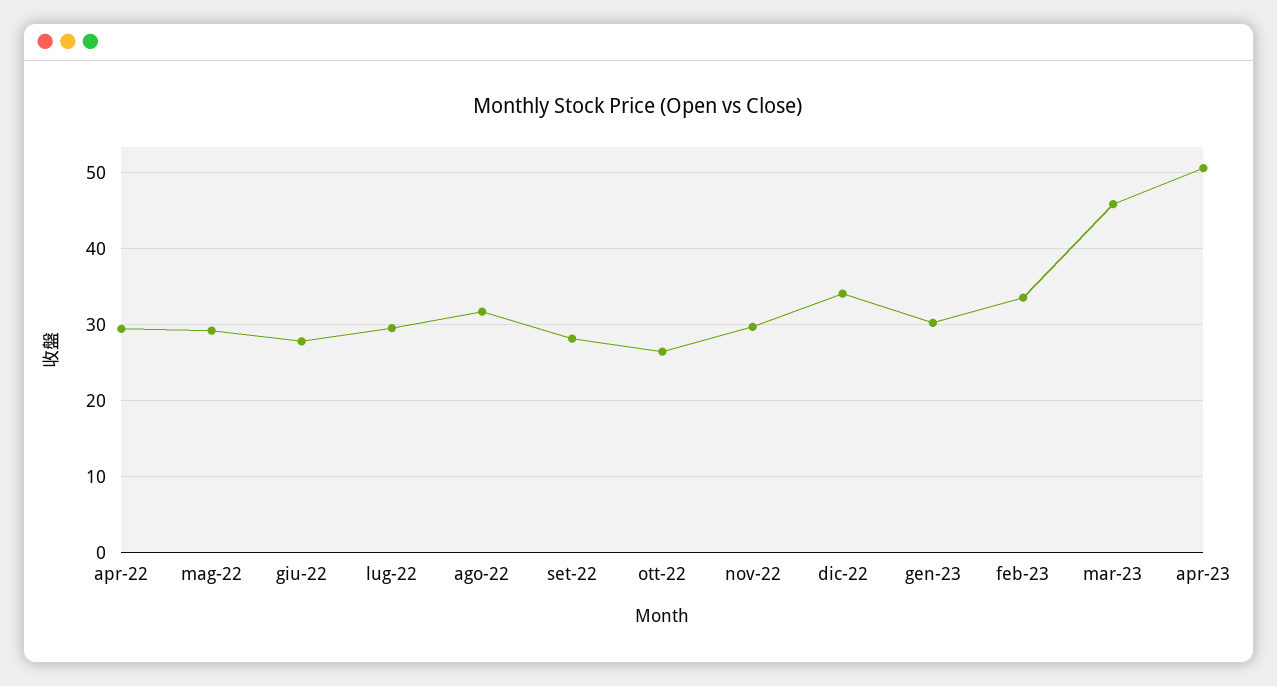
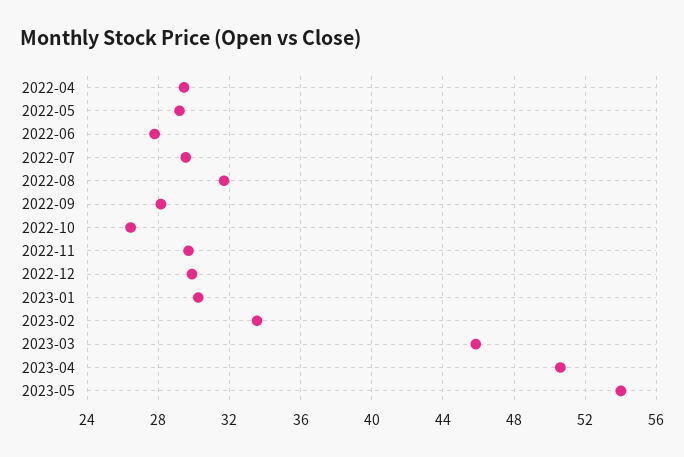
dic-22: 34 -> 30
2023-05: none -> 54

